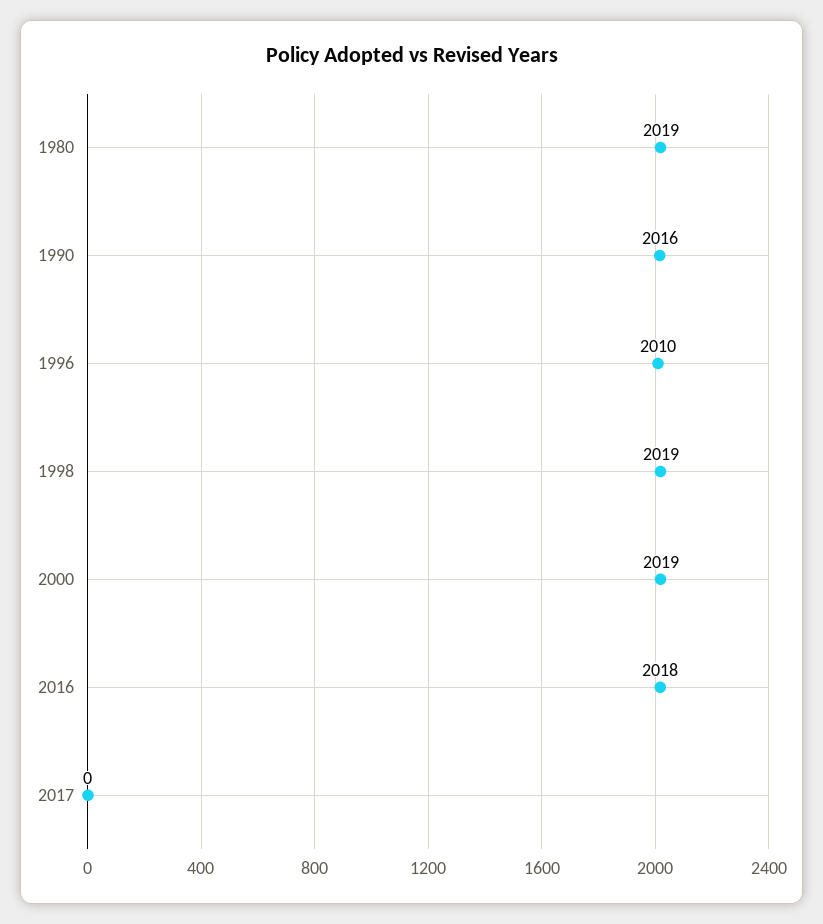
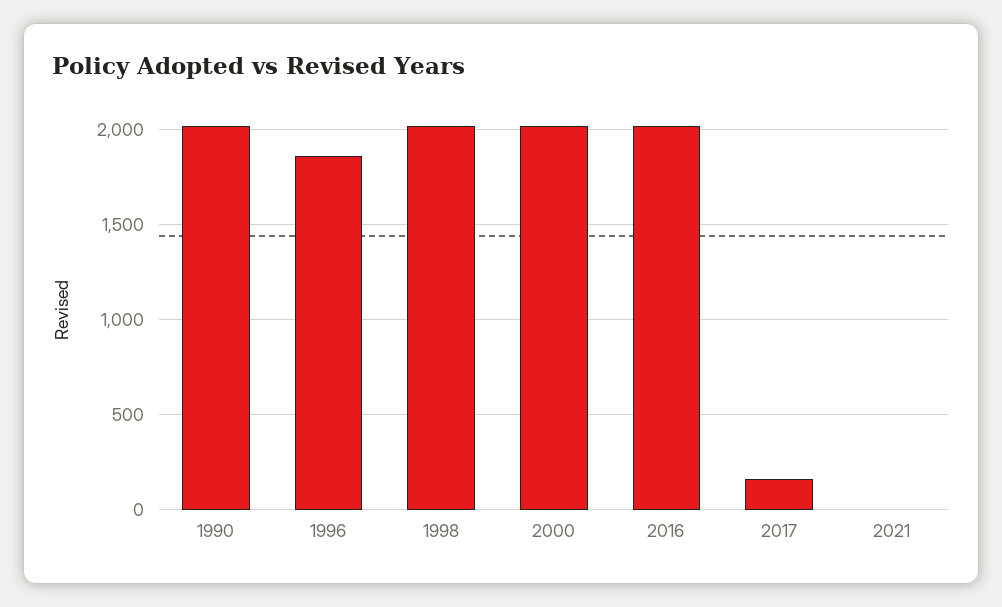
1980: 2019 -> none
1996: 2010 -> 1850
2017: 0 -> 150
2021: none -> 0

